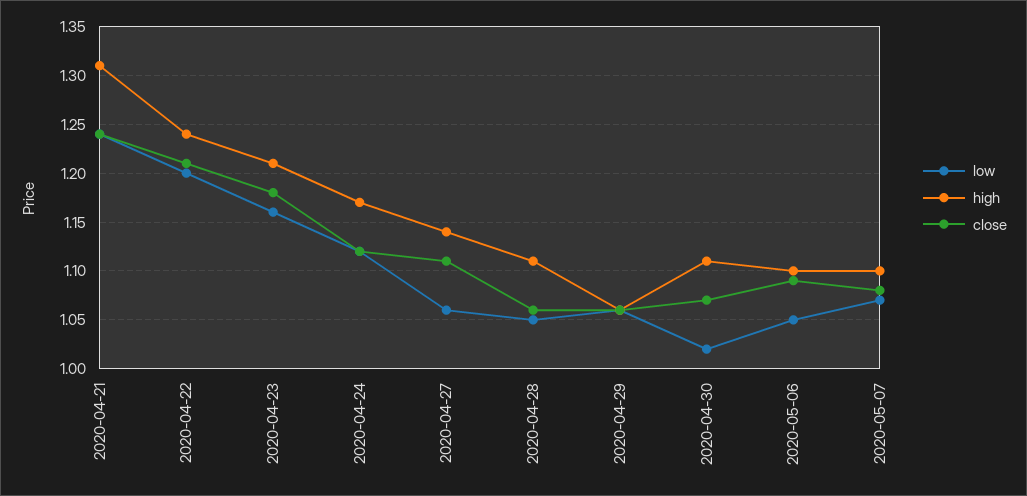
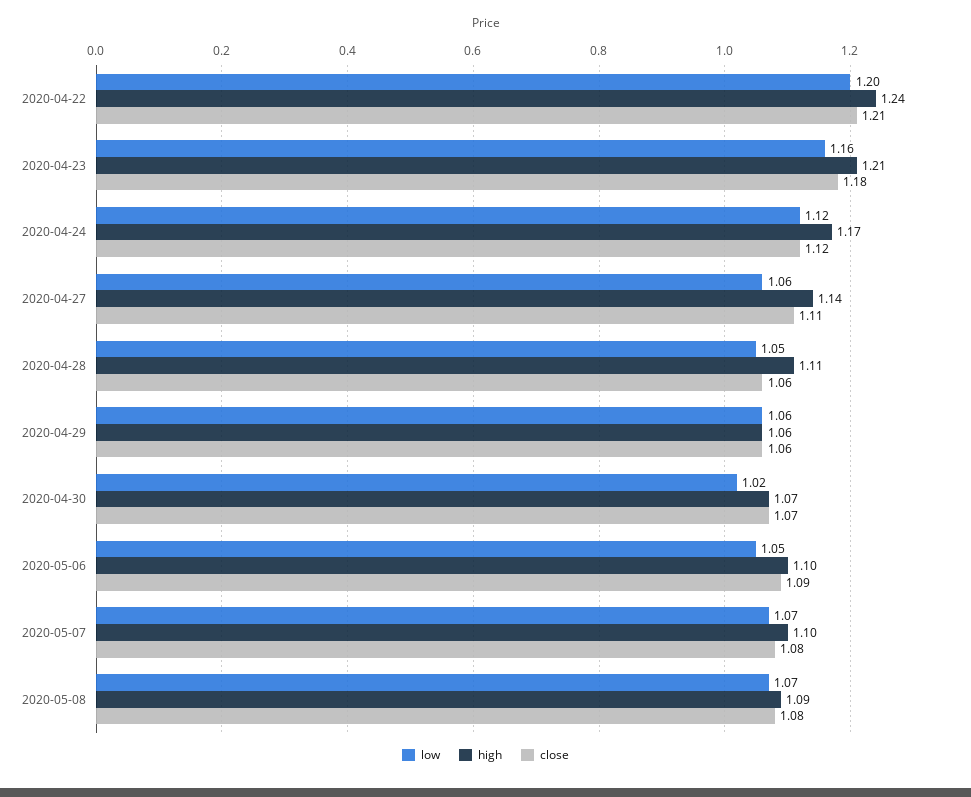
low, 2020-04-21: 1.24 -> none
high, 2020-04-21: 1.31 -> none
close, 2020-04-21: 1.24 -> none
high, 2020-04-30: 1.11 -> 1.07
low, 2020-05-08: none -> 1.07
high, 2020-05-08: none -> 1.09
close, 2020-05-08: none -> 1.08

